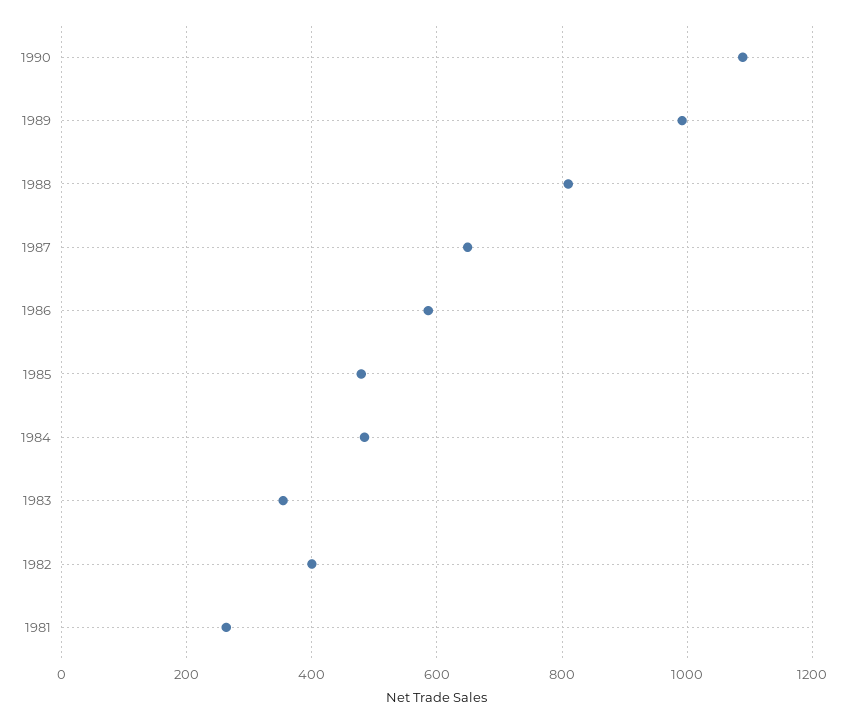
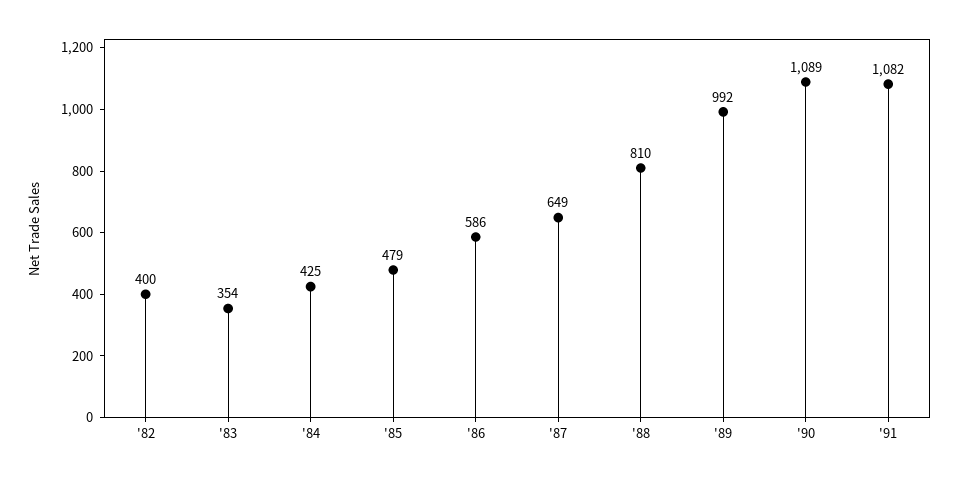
1984: 480 -> 425
1981: 260 -> none
'91: none -> 1082

